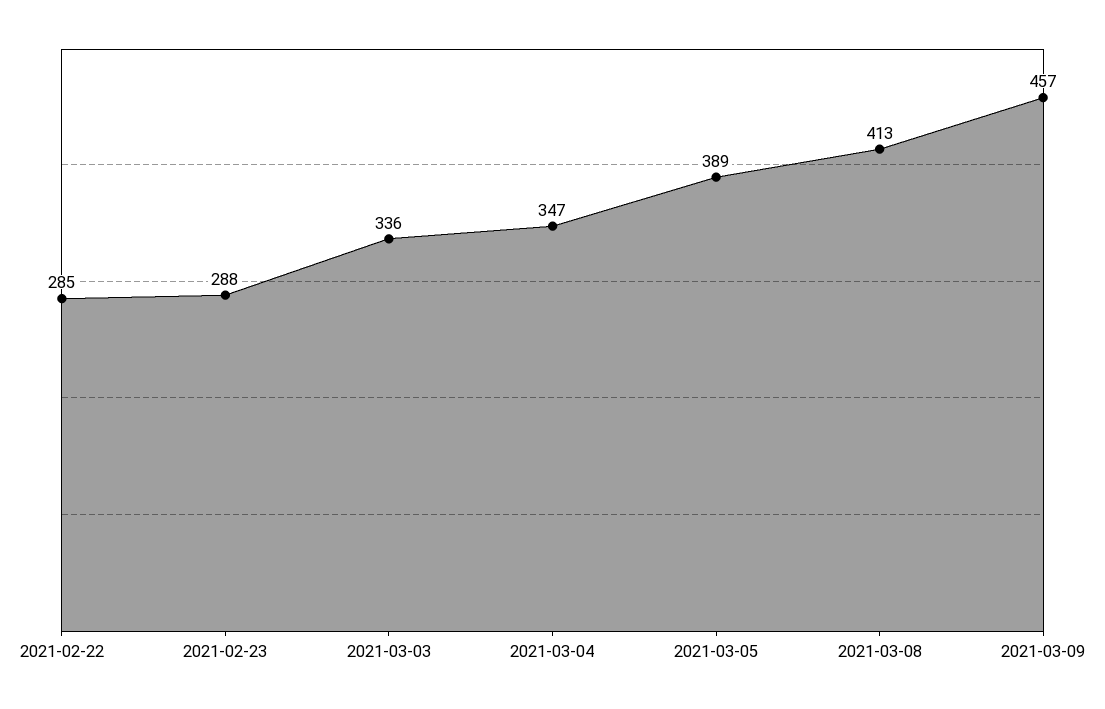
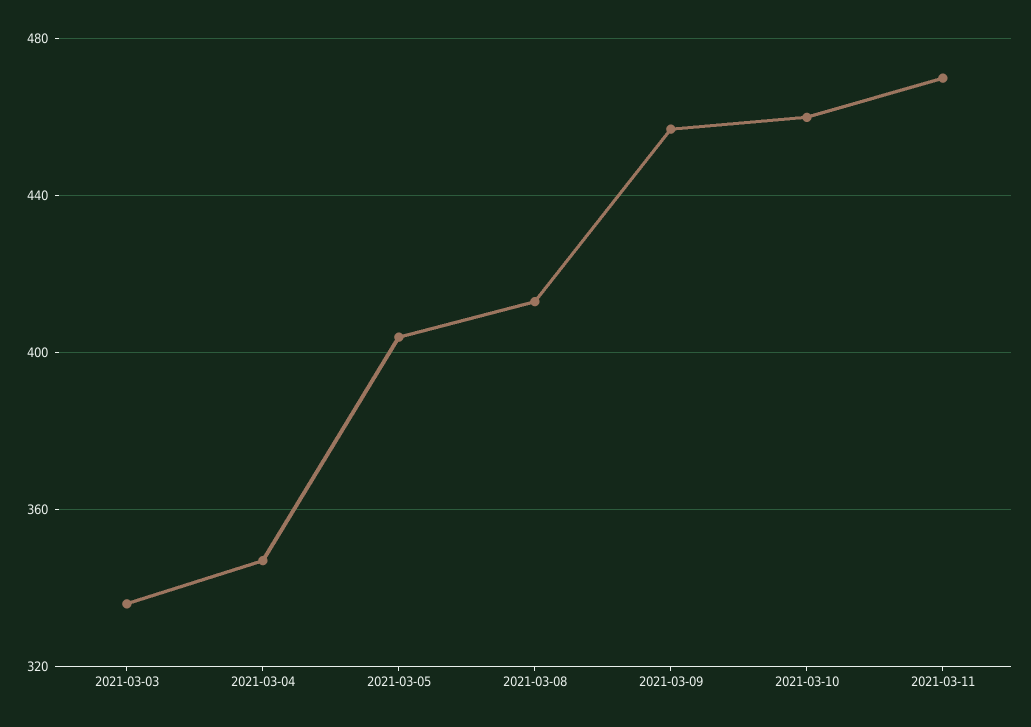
2021-02-22: 285 -> none
2021-02-23: 288 -> none
2021-03-05: 389 -> 405
2021-03-10: none -> 460
2021-03-11: none -> 470

